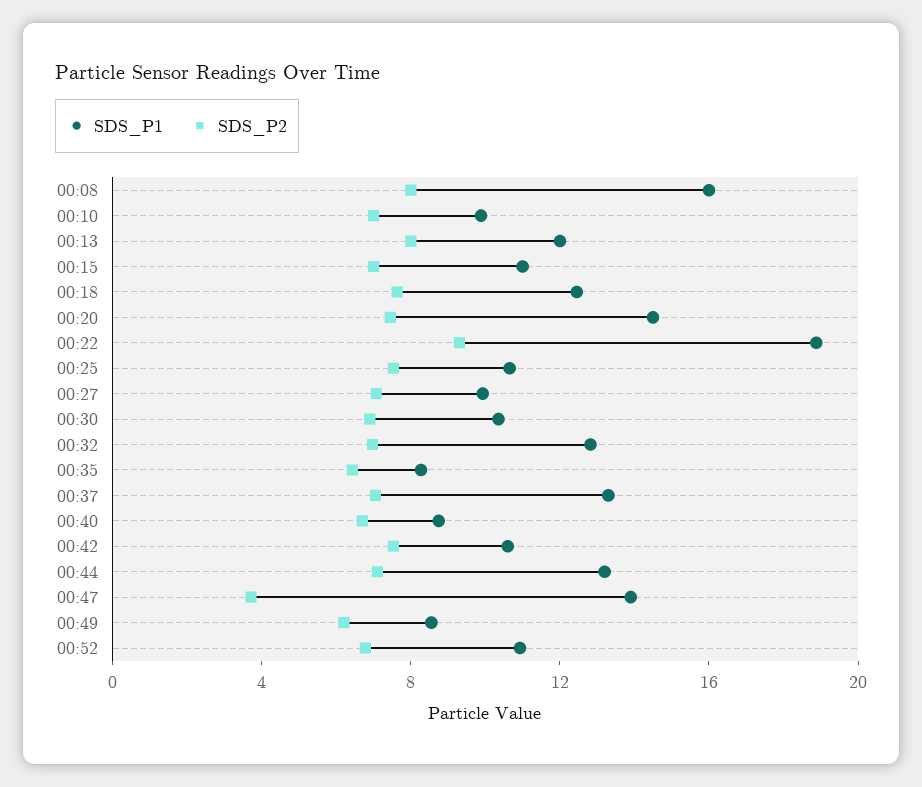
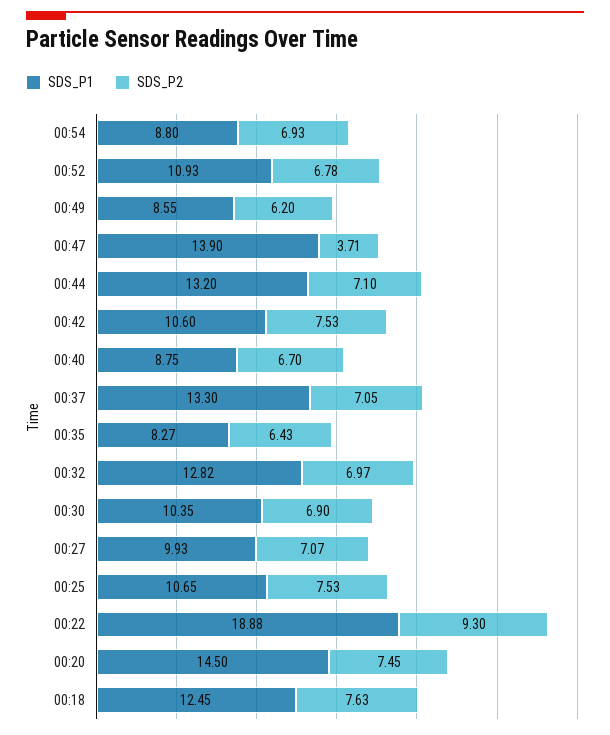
SDS_P1, 00:08: 16 -> none
SDS_P2, 00:08: 8 -> none
SDS_P1, 00:10: 10 -> none
SDS_P2, 00:10: 7 -> none
SDS_P1, 00:13: 12 -> none
SDS_P2, 00:13: 8 -> none
SDS_P1, 00:15: 11 -> none
SDS_P2, 00:15: 7 -> none
SDS_P1, 00:54: none -> 8.8
SDS_P2, 00:54: none -> 6.93

